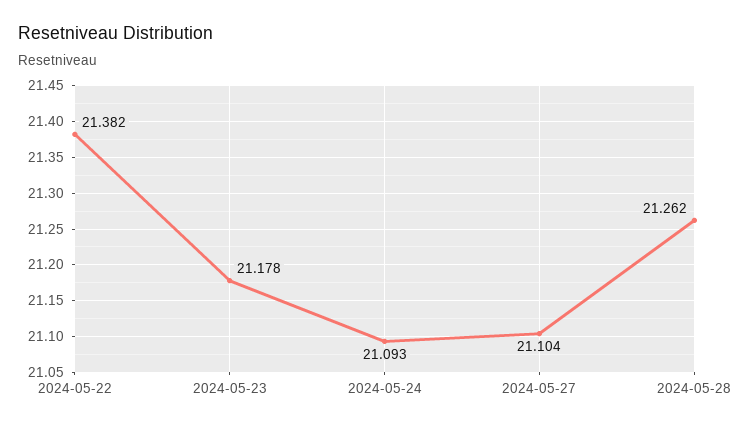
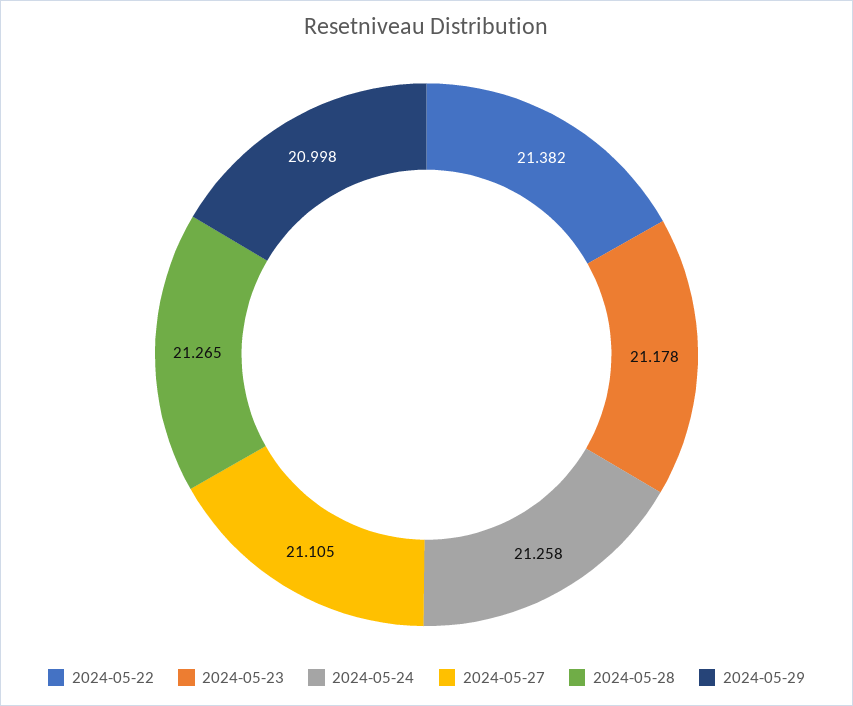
2024-05-24: 21.093 -> 21.258
2024-05-27: 21.104 -> 21.105
2024-05-28: 21.262 -> 21.265
2024-05-29: none -> 20.998

